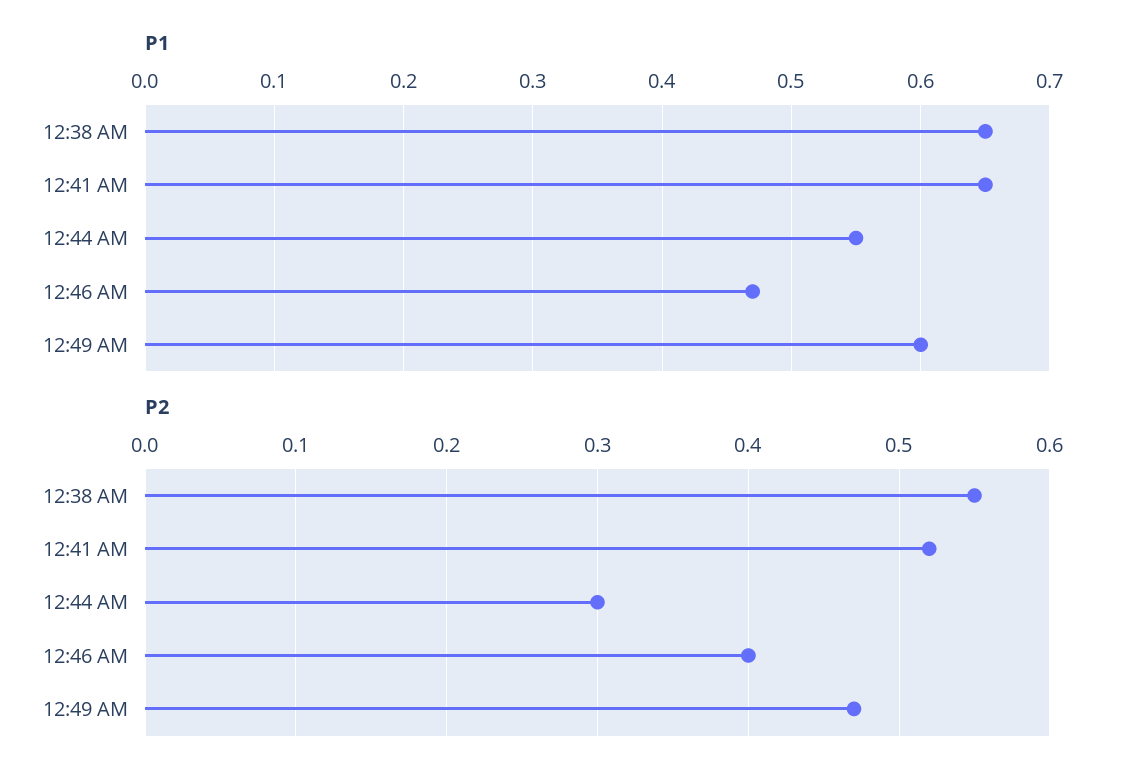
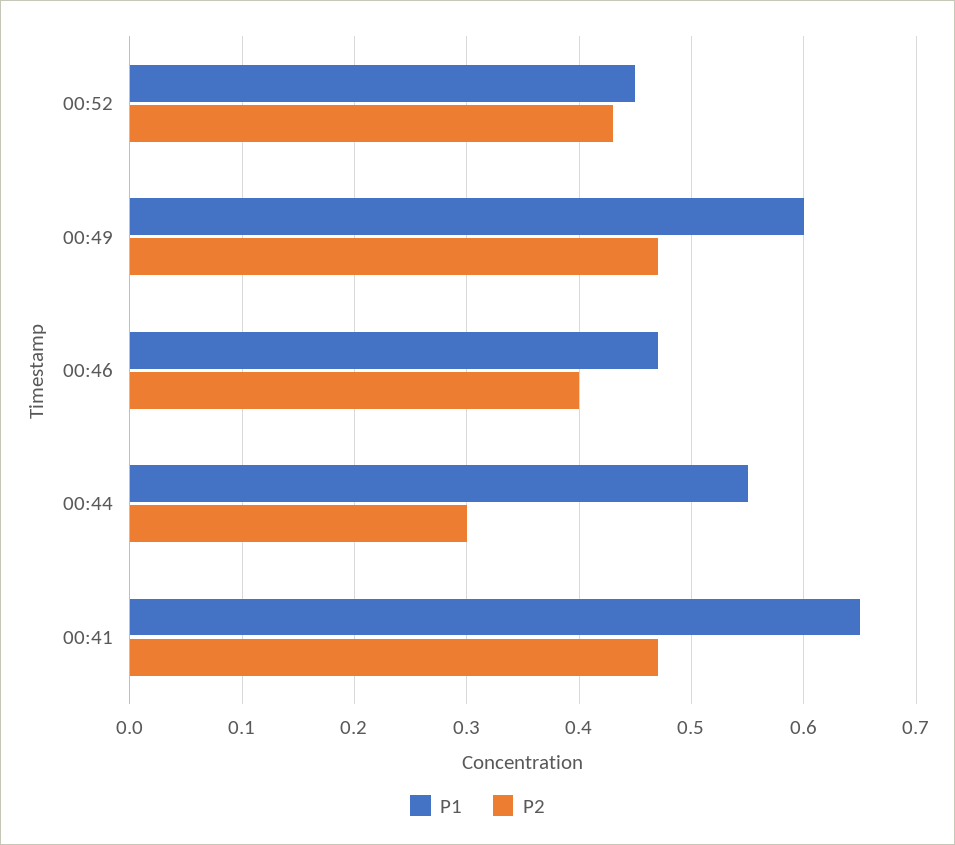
P1, 12:38 AM: 0.65 -> none
P2, 12:38 AM: 0.55 -> none
P2, 12:41 AM: 0.52 -> 0.47
P1, 00:52: none -> 0.45
P2, 00:52: none -> 0.43

